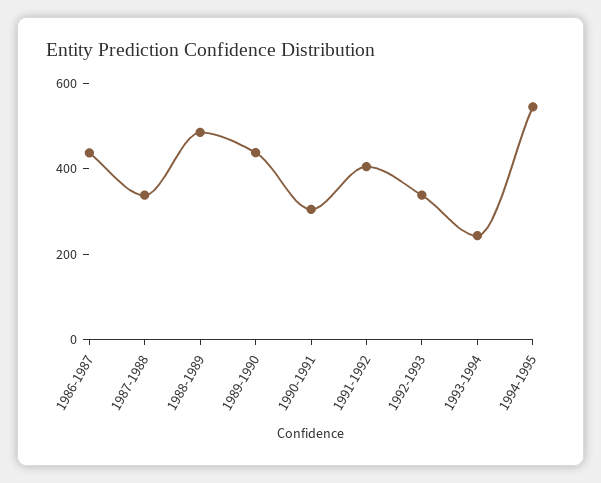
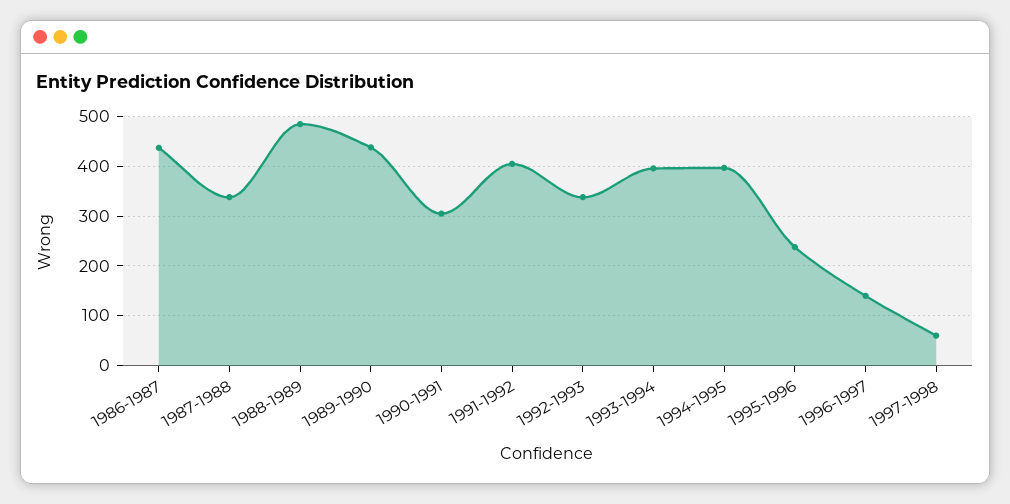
1993-1994: 250 -> 400
1994-1995: 550 -> 400
1995-1996: none -> 240
1996-1997: none -> 140
1997-1998: none -> 60

